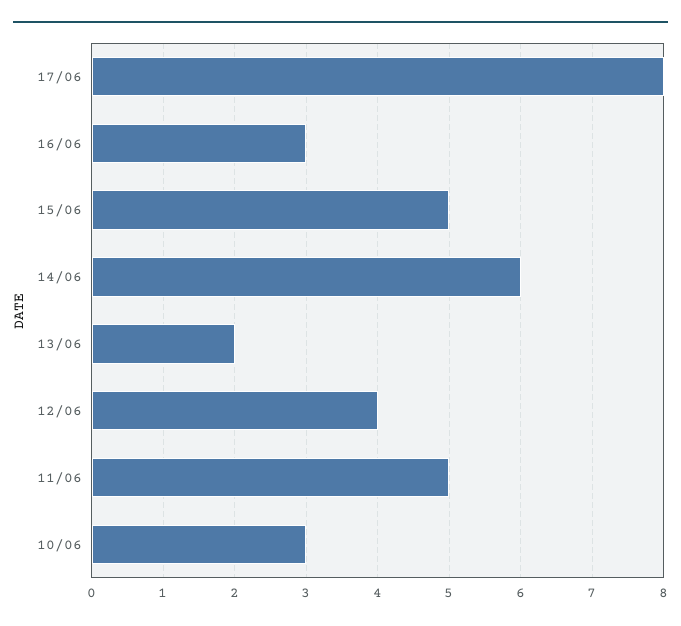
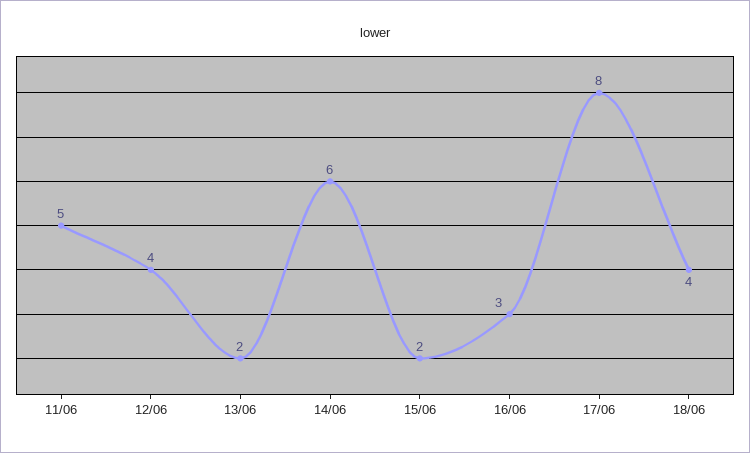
15/06: 5 -> 2
10/06: 3 -> none
18/06: none -> 4

